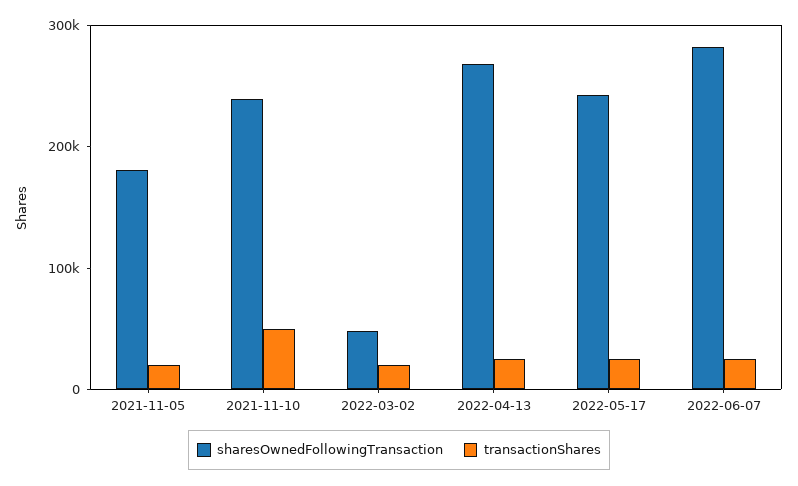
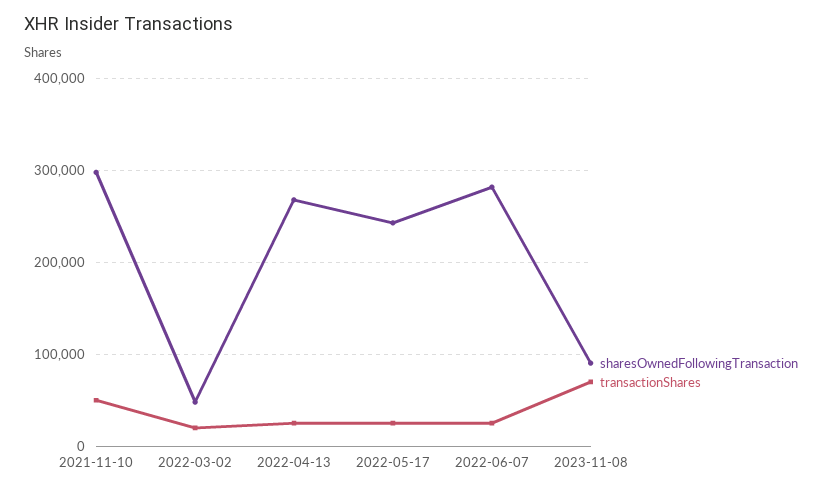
sharesOwnedFollowingTransaction, 2021-11-05: 180000 -> none
transactionShares, 2021-11-05: 20000 -> none
sharesOwnedFollowingTransaction, 2021-11-10: 240000 -> 300000
sharesOwnedFollowingTransaction, 2023-11-08: none -> 90000
transactionShares, 2023-11-08: none -> 70000

